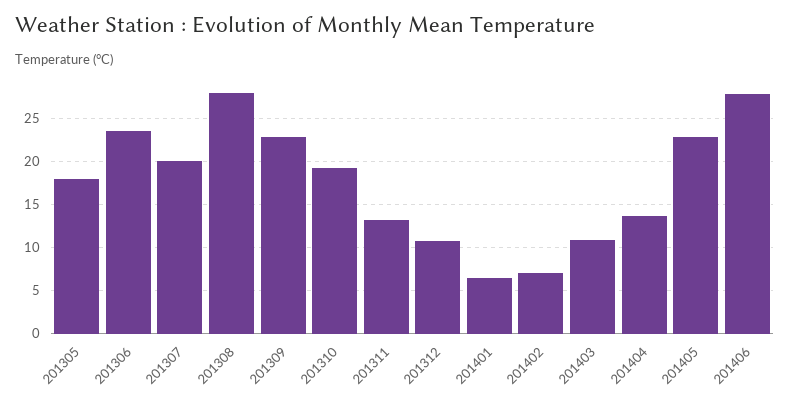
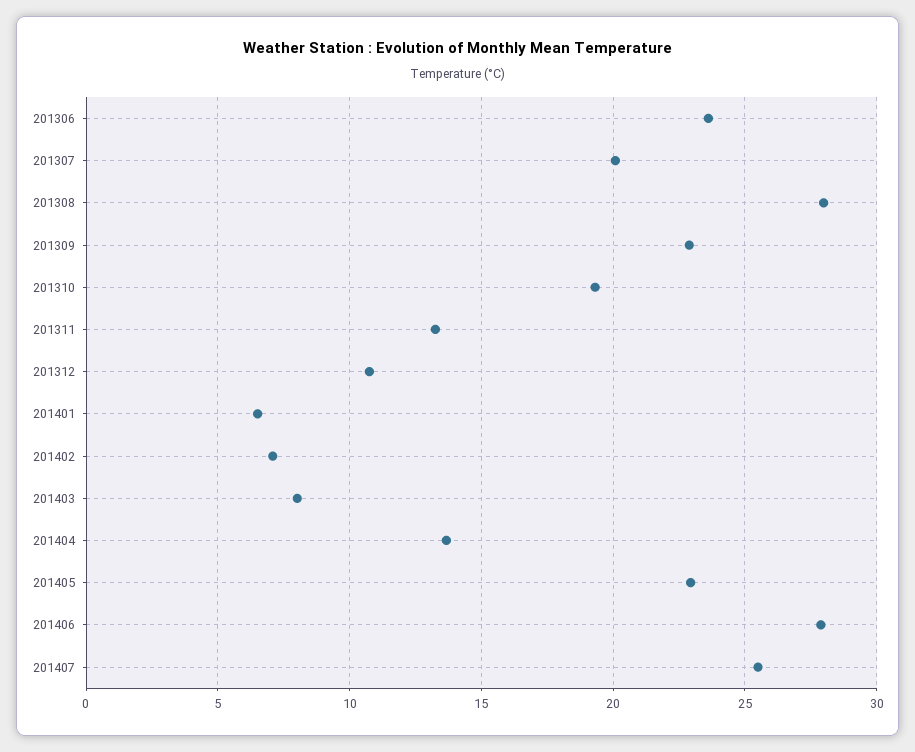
201305: 18 -> none
201403: 11 -> 8
201407: none -> 25.5

